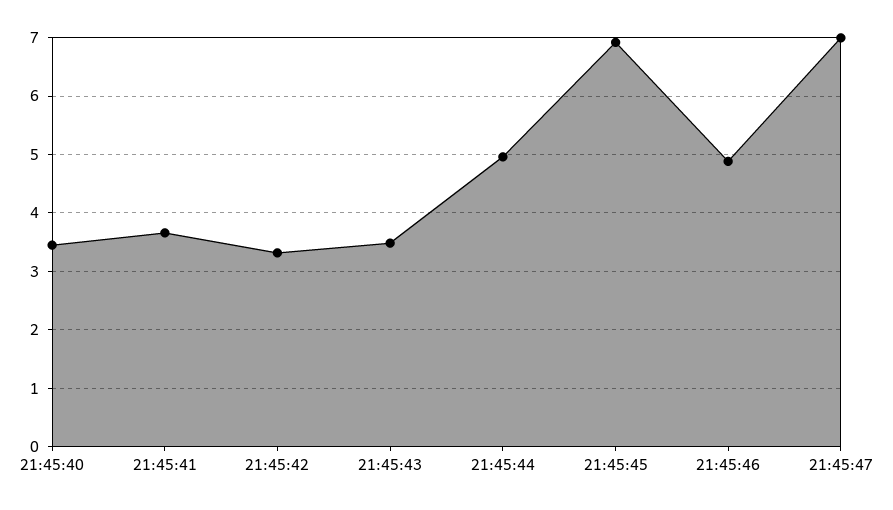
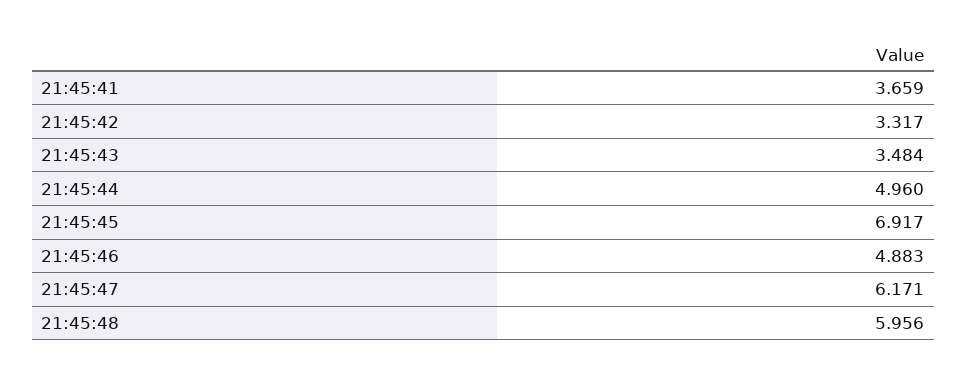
21:45:40: 3.4 -> none
21:45:47: 7 -> 6.171
21:45:48: none -> 5.956

